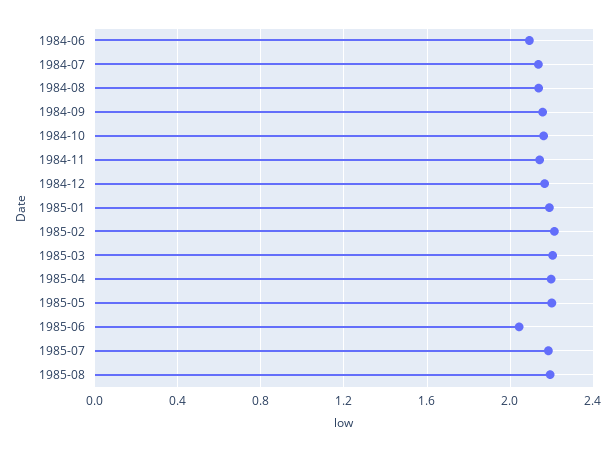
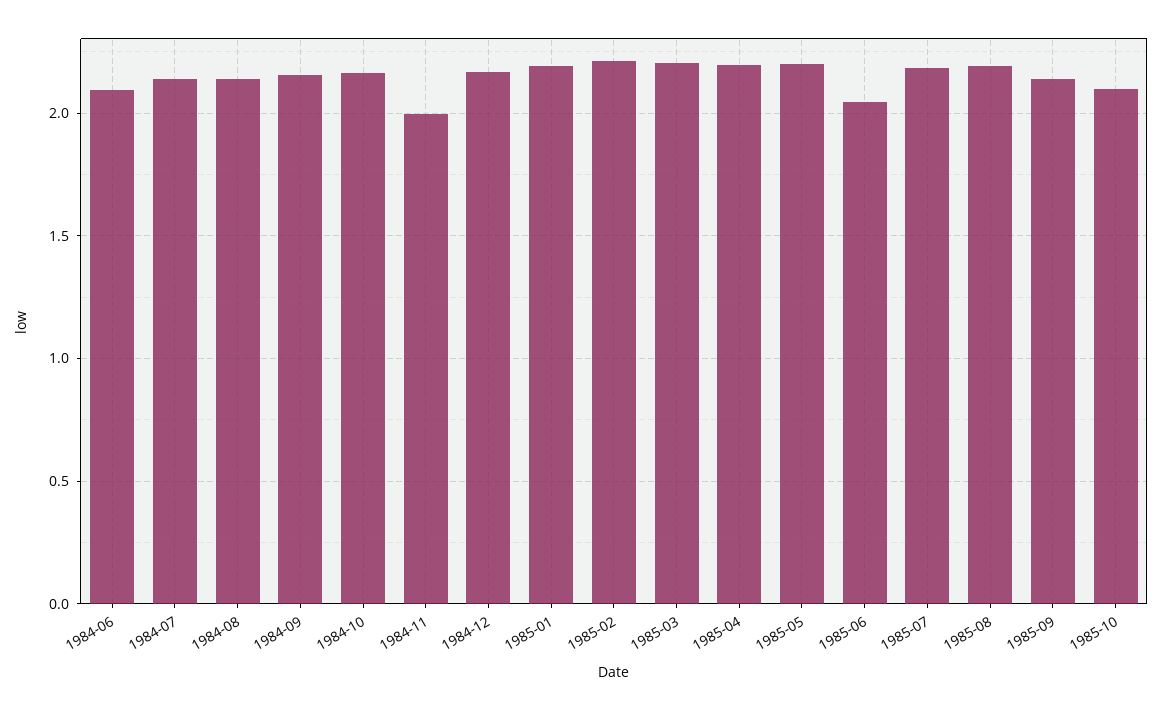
1984-11: 2.15 -> 2
1985-09: none -> 2.15
1985-10: none -> 2.1

